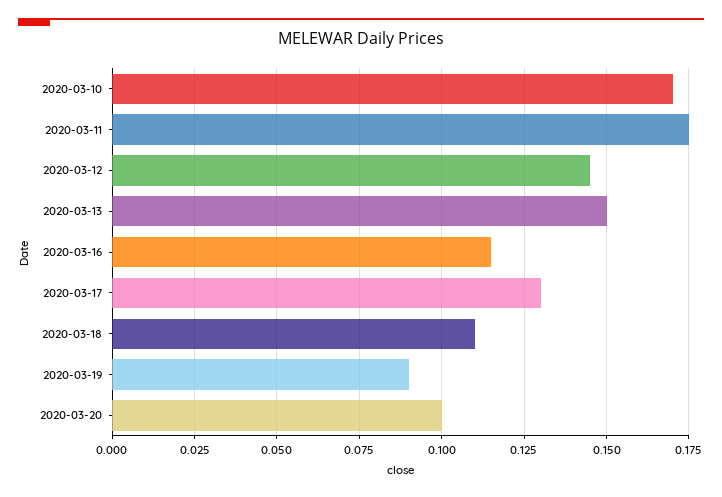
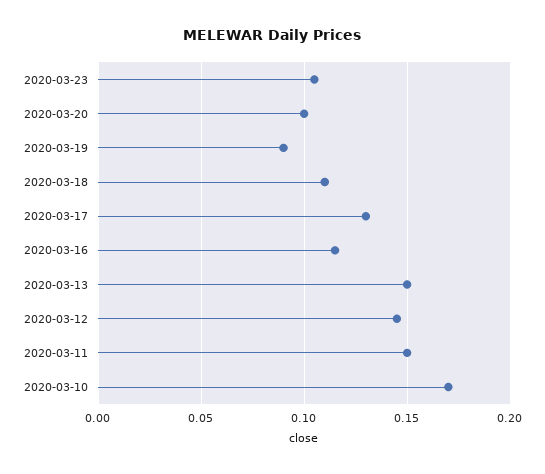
2020-03-11: 0.175 -> 0.15
2020-03-23: none -> 0.105

